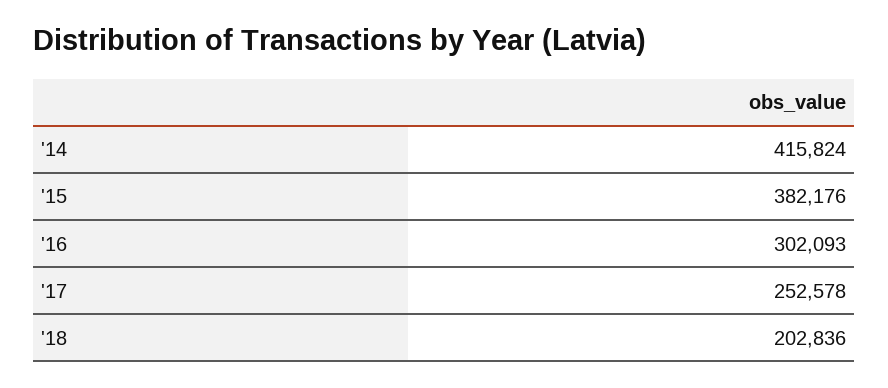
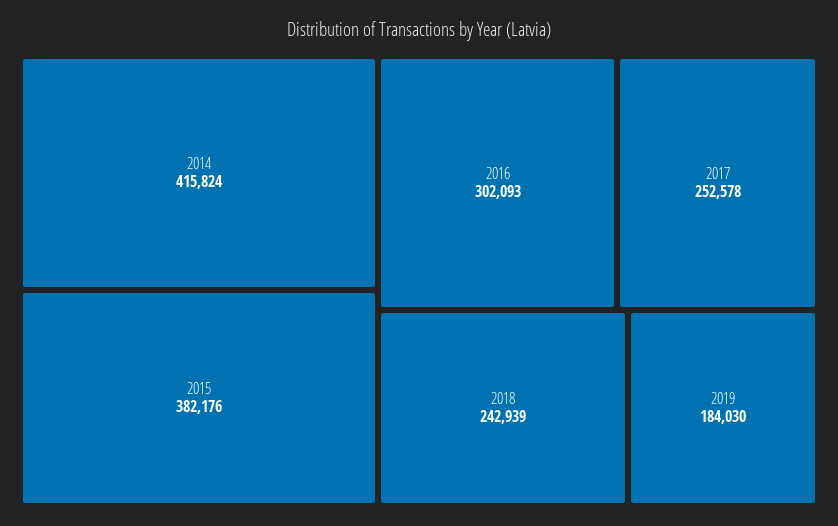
'18: 202836 -> 242939
2019: none -> 184030

